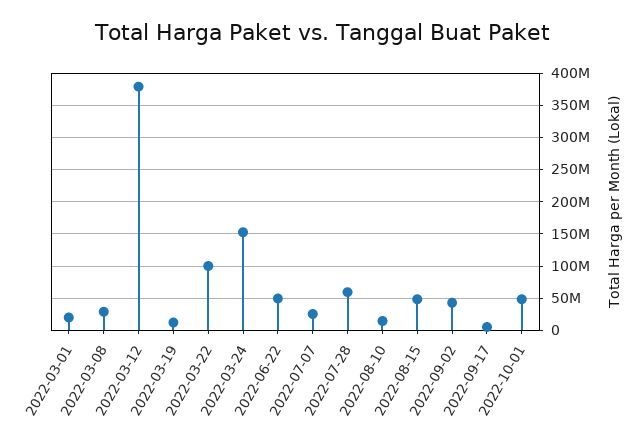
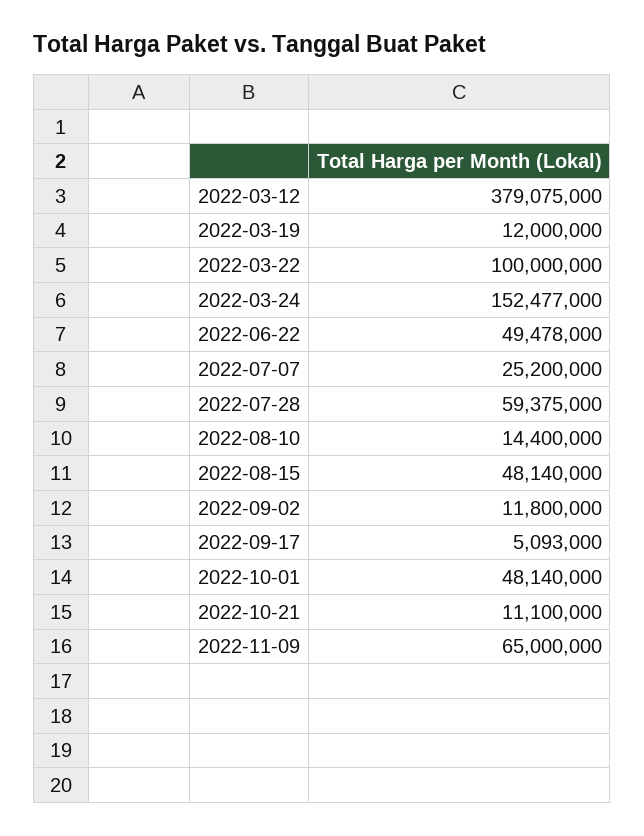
2022-03-01: 20000000 -> none
2022-03-08: 30000000 -> none
2022-09-02: 40000000 -> 11800000
2022-10-21: none -> 11100000
2022-11-09: none -> 65000000

